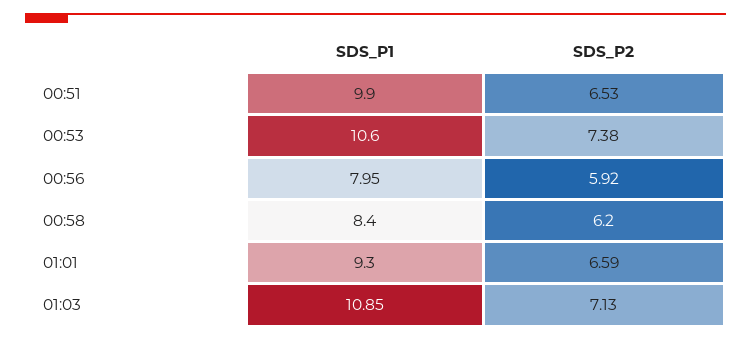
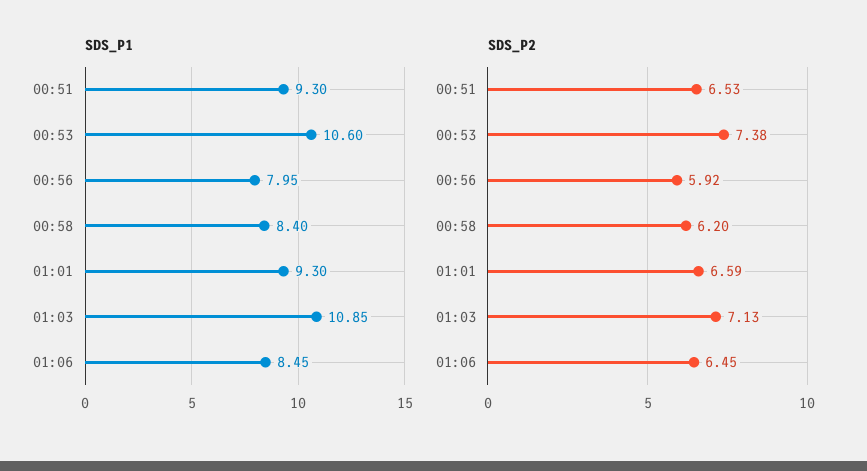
SDS_P1, 00:51: 9.9 -> 9.3
SDS_P1, 01:06: none -> 8.45
SDS_P2, 01:06: none -> 6.45

